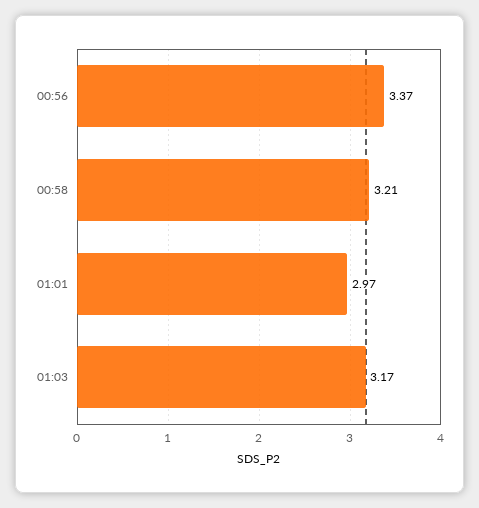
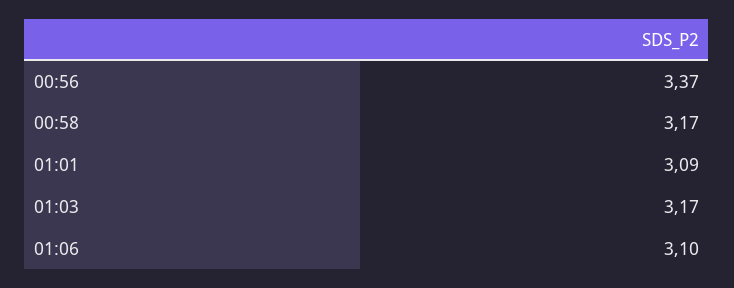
00:58: 3.21 -> 3.17
01:01: 2.97 -> 3.09
01:06: none -> 3.1

